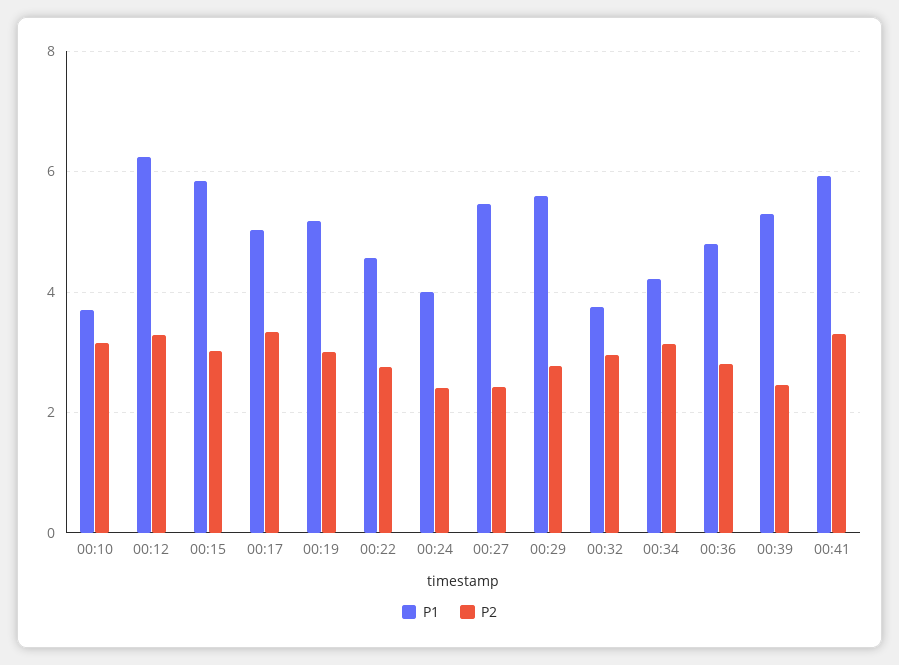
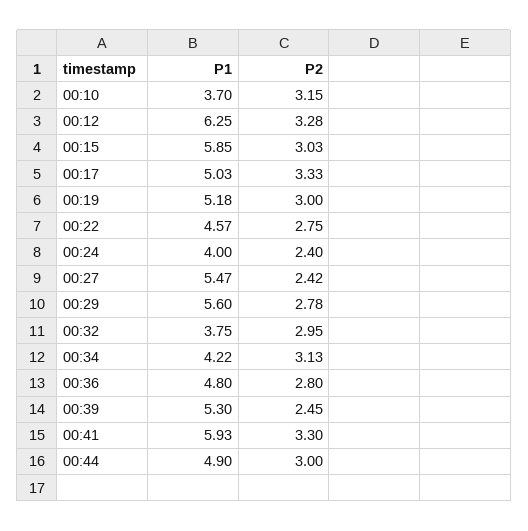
P1, 00:44: none -> 4.9
P2, 00:44: none -> 3

